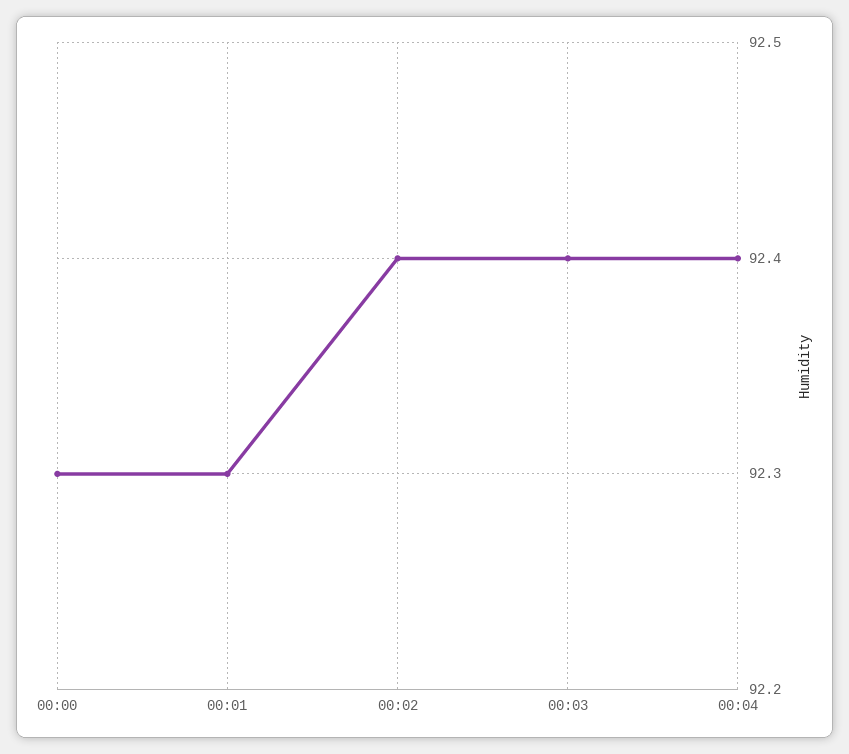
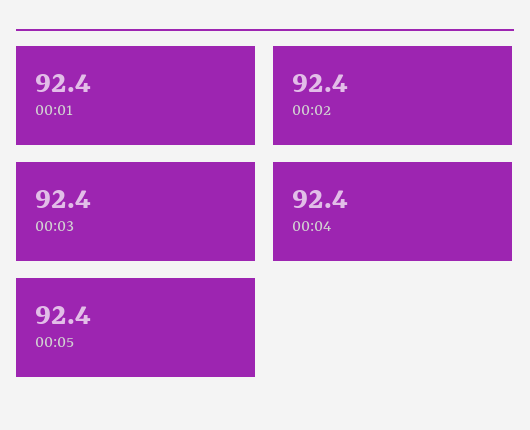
00:00: 92.3 -> none
00:01: 92.3 -> 92.4
00:05: none -> 92.4

